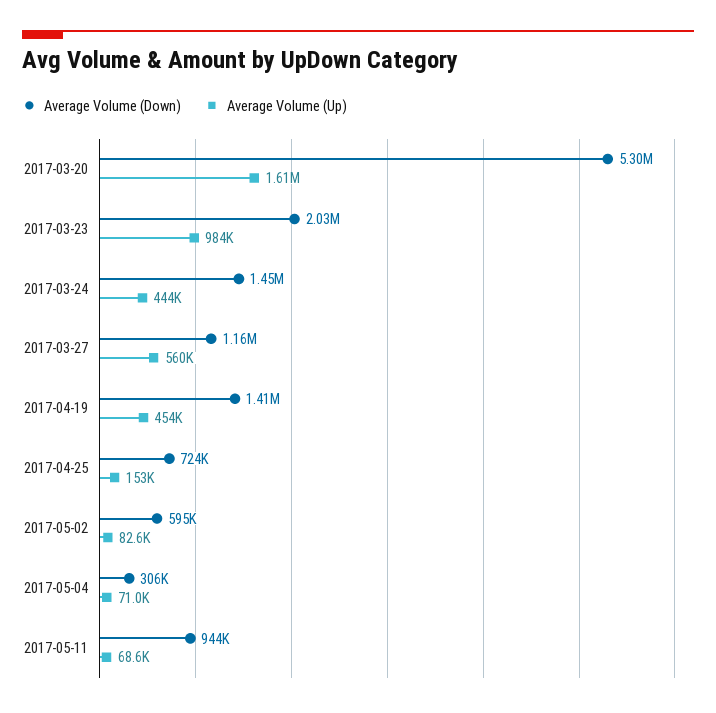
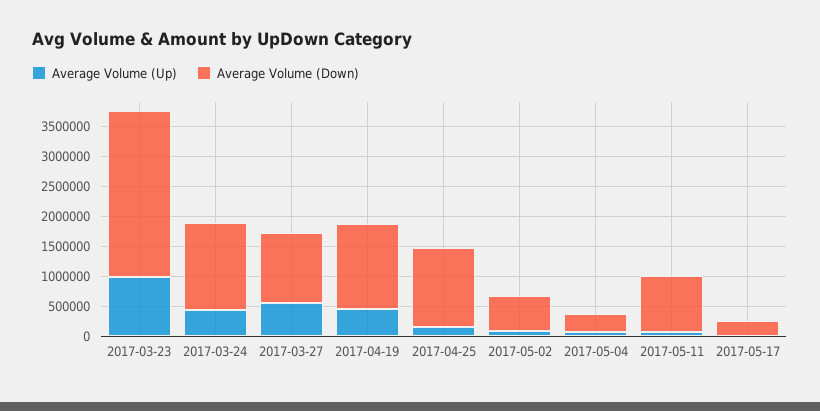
Average Volume (Down), 2017-03-20: 5300000 -> none
Average Volume (Up), 2017-03-20: 1610000 -> none
Average Volume (Down), 2017-03-23: 2030000 -> 2750000
Average Volume (Down), 2017-04-25: 724000 -> 1250000
Average Volume (Up), 2017-05-17: none -> 0
Average Volume (Down), 2017-05-17: none -> 250000

